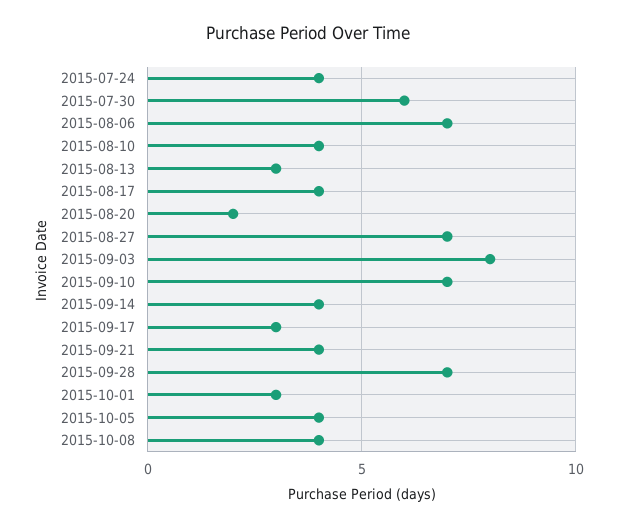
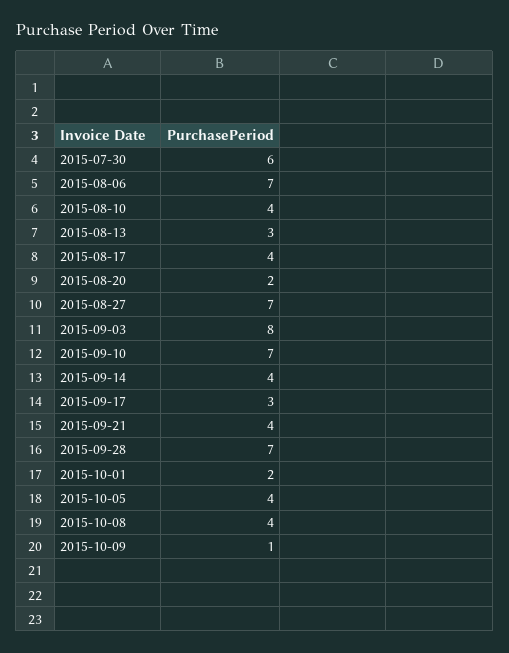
2015-07-24: 4 -> none
2015-10-01: 3 -> 2
2015-10-09: none -> 1

